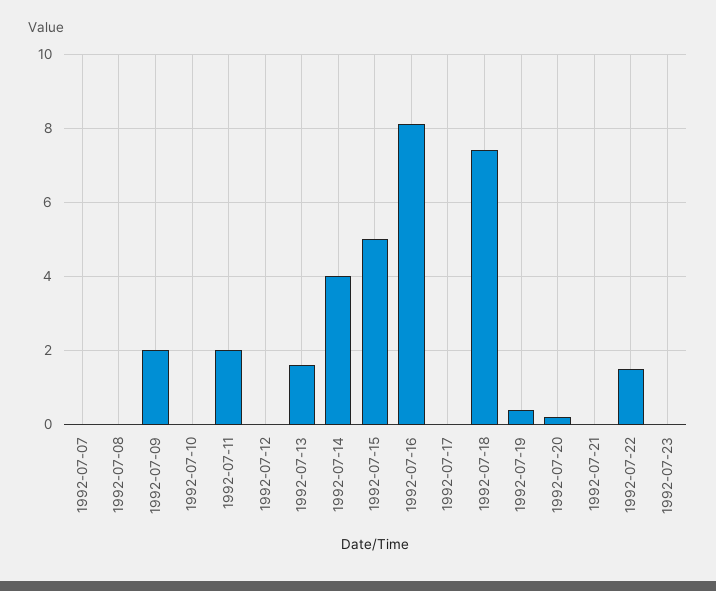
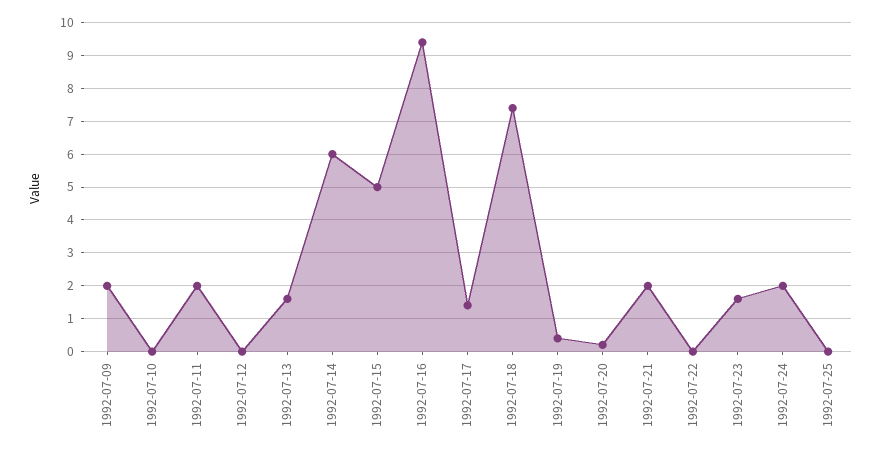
1992-07-07: 0 -> none
1992-07-08: 0 -> none
1992-07-14: 4 -> 6
1992-07-16: 8 -> 9.5
1992-07-17: 0 -> 1.5
1992-07-21: 0 -> 2
1992-07-22: 1.5 -> 0
1992-07-23: 0 -> 1.5
1992-07-24: none -> 2
1992-07-25: none -> 0

